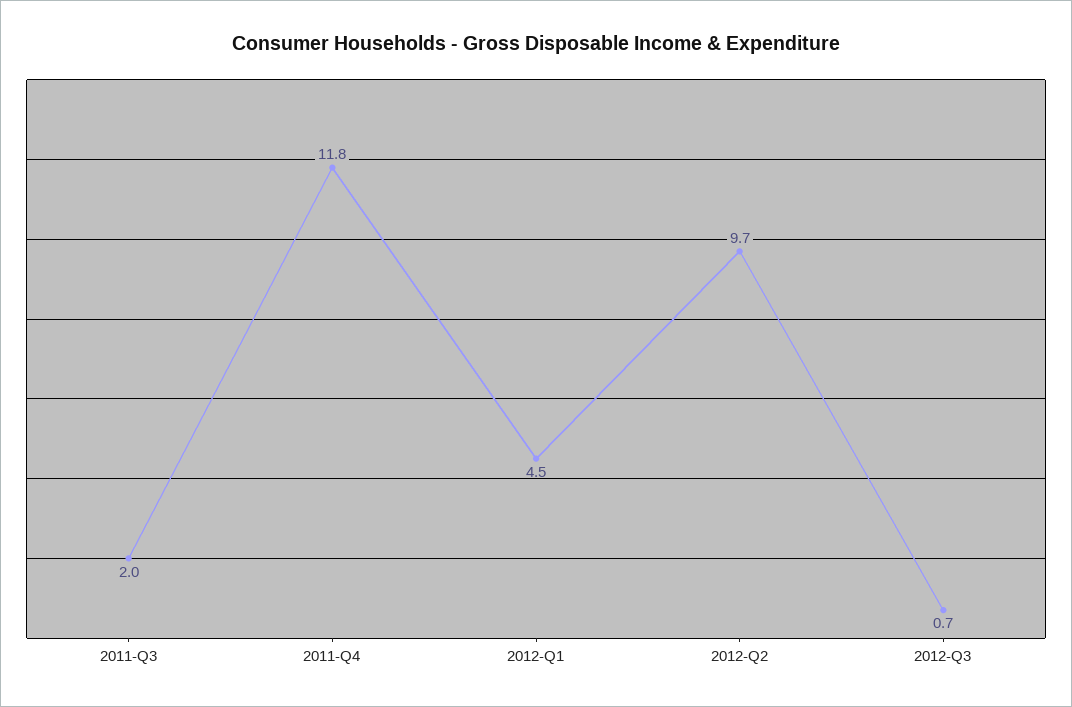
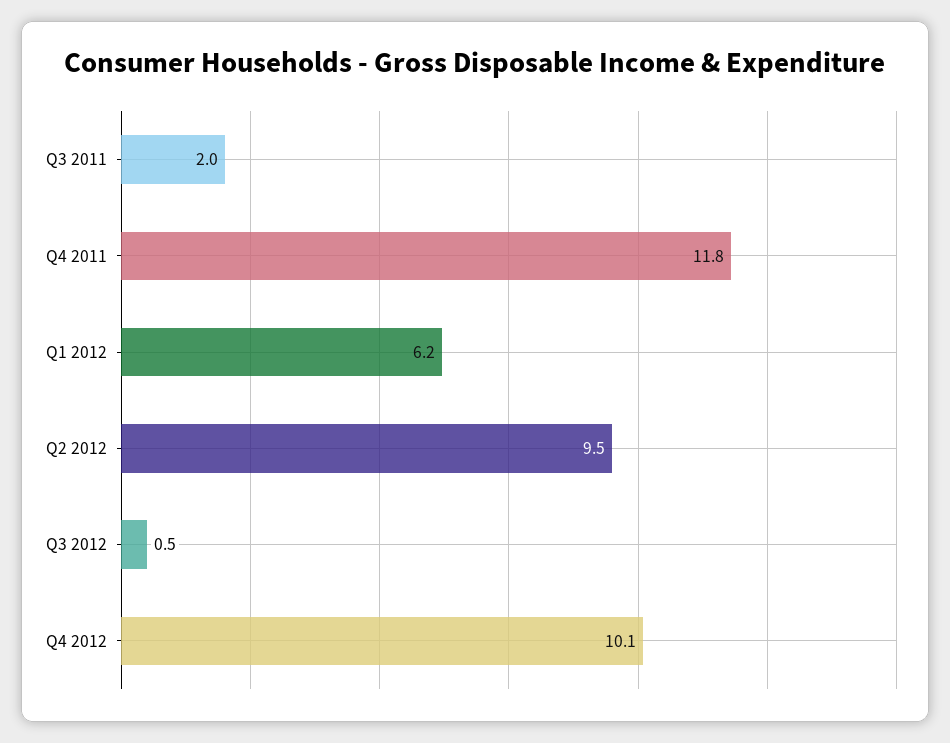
2012-Q1: 4.5 -> 6.2
2012-Q2: 9.7 -> 9.5
2012-Q3: 0.7 -> 0.5
Q4 2012: none -> 10.1

